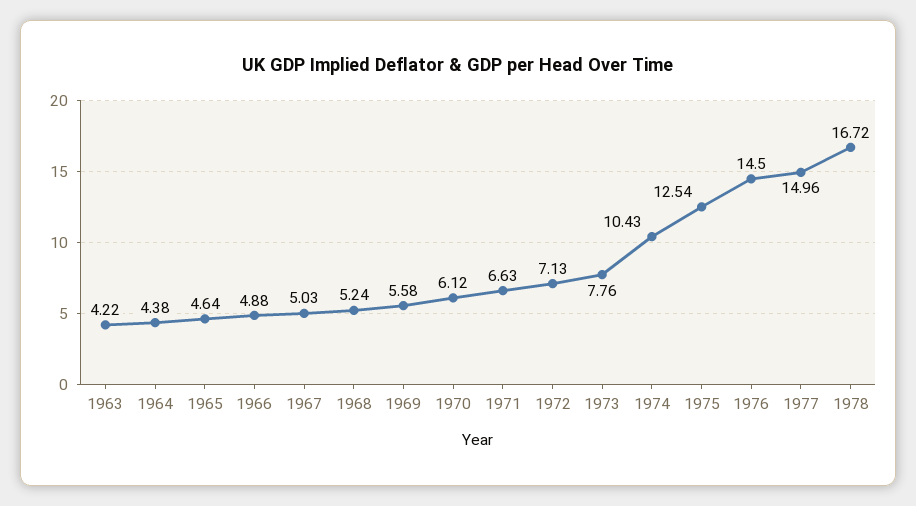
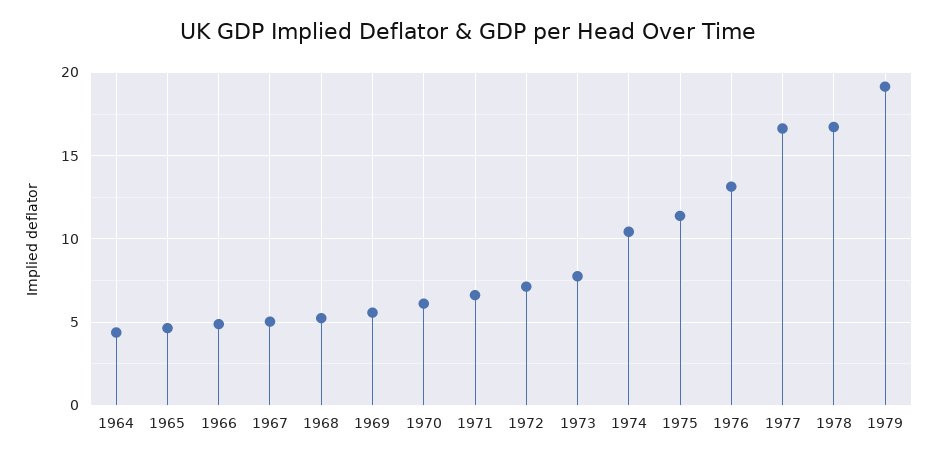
1963: 4.22 -> none
1975: 12.54 -> 11.5
1976: 14.5 -> 13
1977: 14.96 -> 16.5
1979: none -> 19

